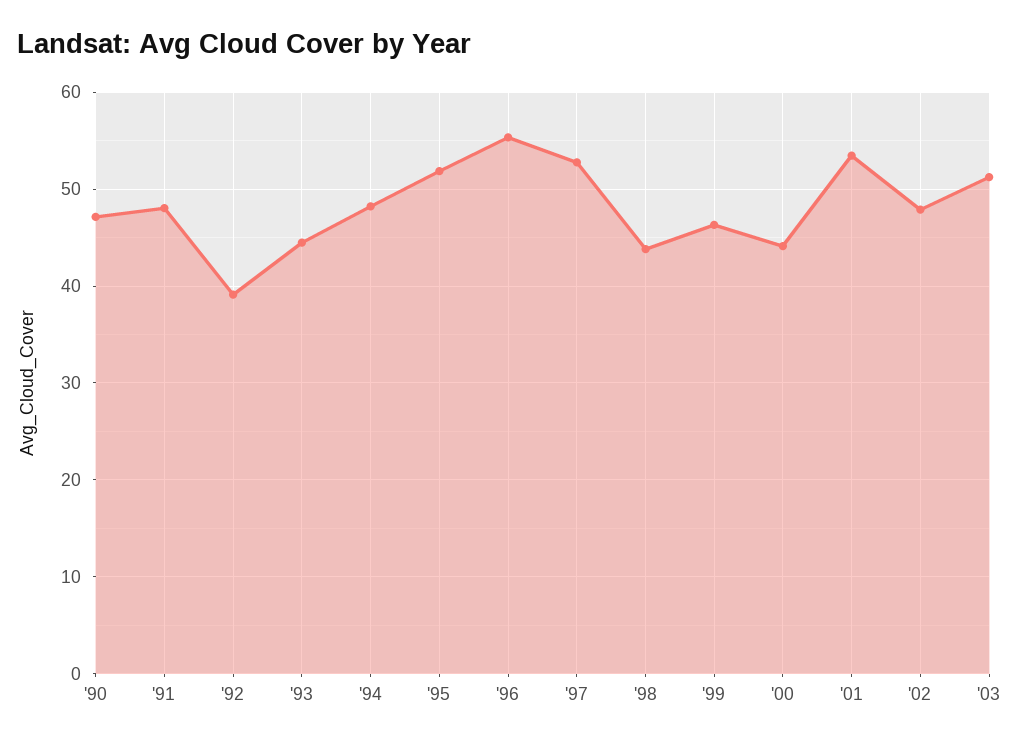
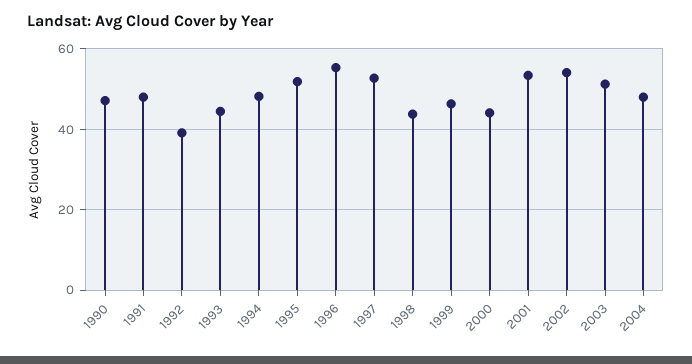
'02: 48 -> 54
2004: none -> 48

